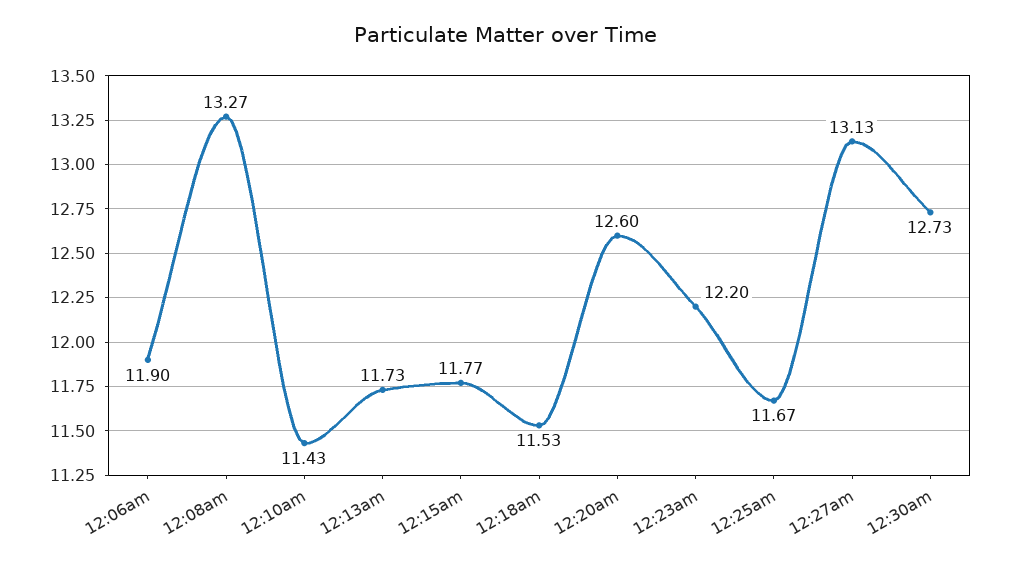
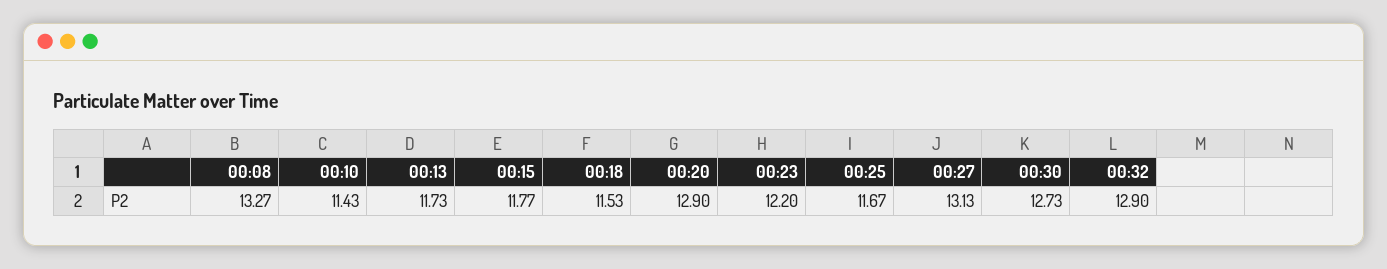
12:06am: 11.9 -> none
12:20am: 12.6 -> 12.9
00:32: none -> 12.9

